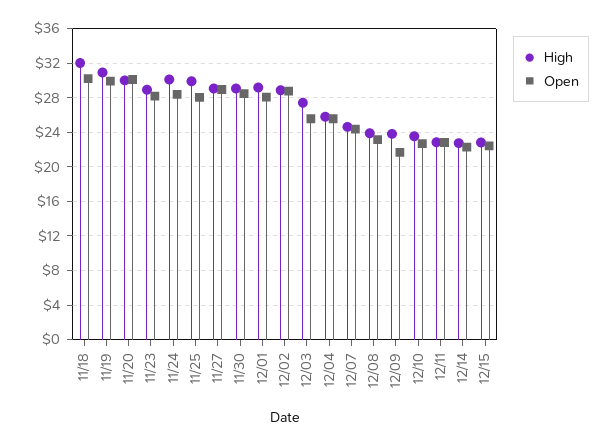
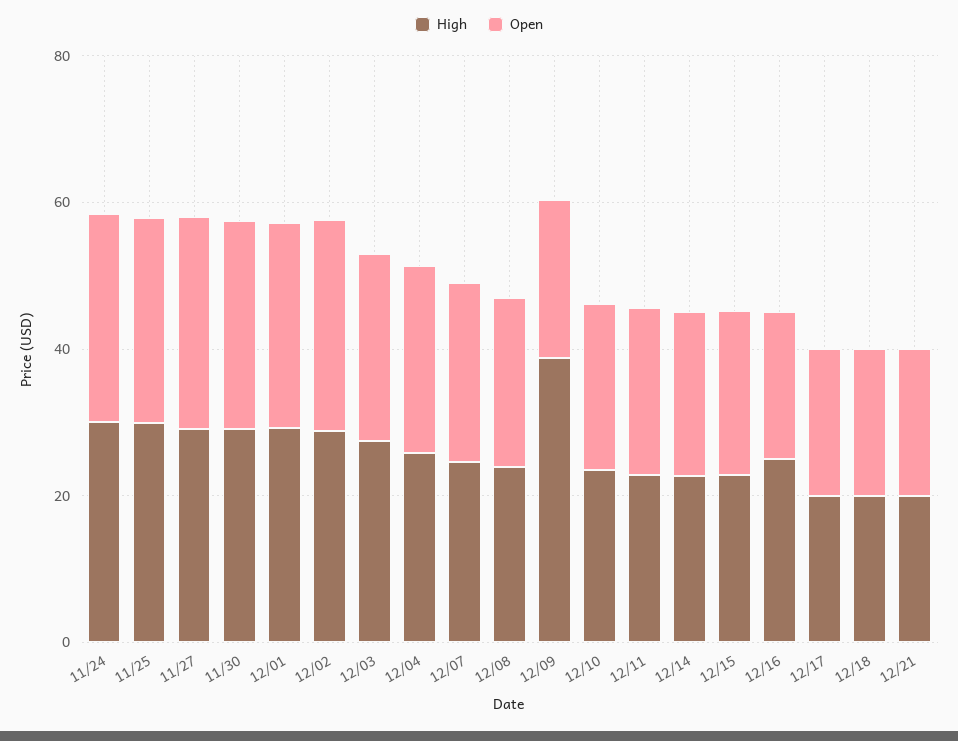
High, 11/18: 32 -> none
Open, 11/18: 30 -> none
High, 11/19: 31 -> none
Open, 11/19: 30 -> none
High, 11/20: 30 -> none
Open, 11/20: 30 -> none
High, 11/23: 29 -> none
Open, 11/23: 28 -> none
High, 12/09: 24 -> 40
High, 12/16: none -> 25
Open, 12/16: none -> 20
High, 12/17: none -> 20
Open, 12/17: none -> 20
High, 12/18: none -> 20
Open, 12/18: none -> 20
High, 12/21: none -> 20
Open, 12/21: none -> 20

